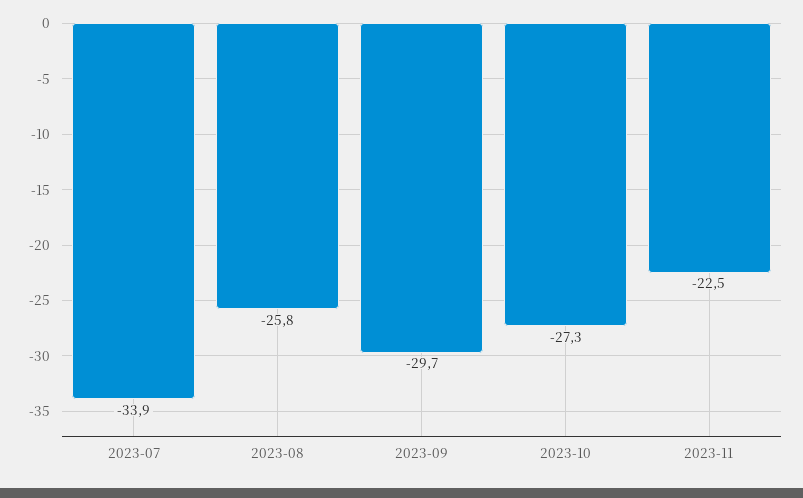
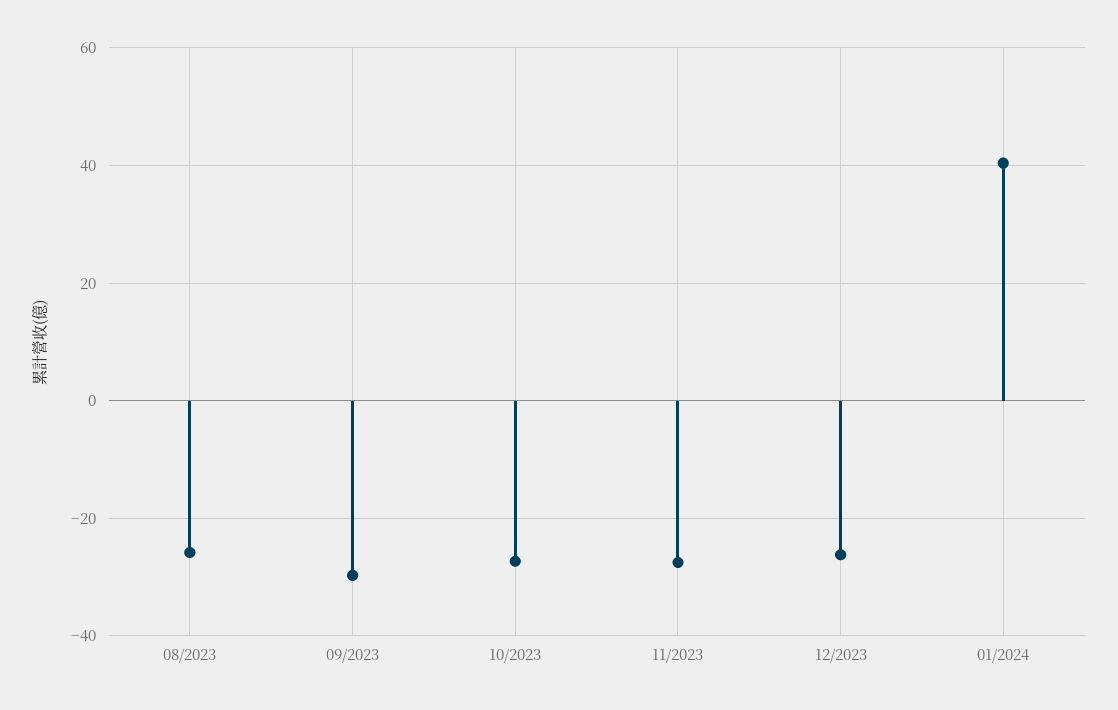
2023-07: -33.9 -> none
2023-11: -22.5 -> -28
12/2023: none -> -26
01/2024: none -> 40

